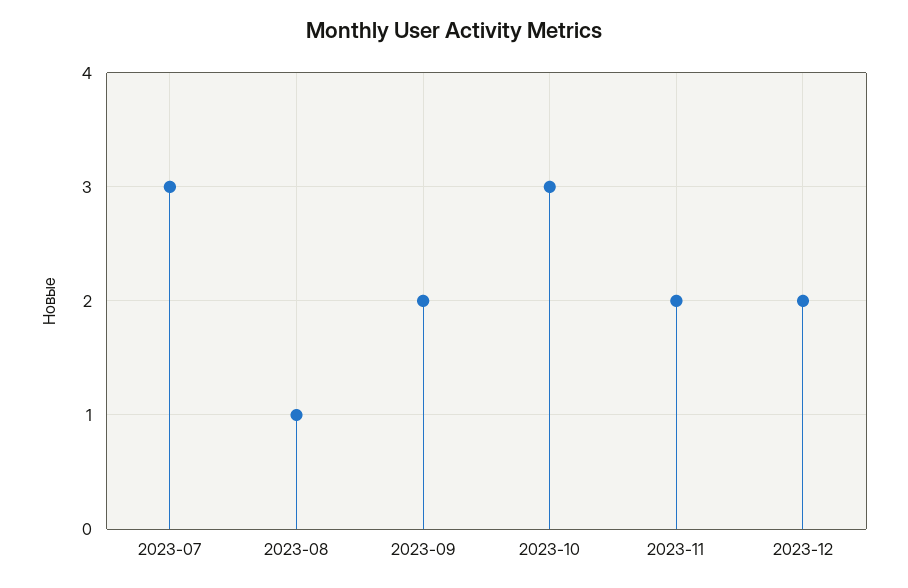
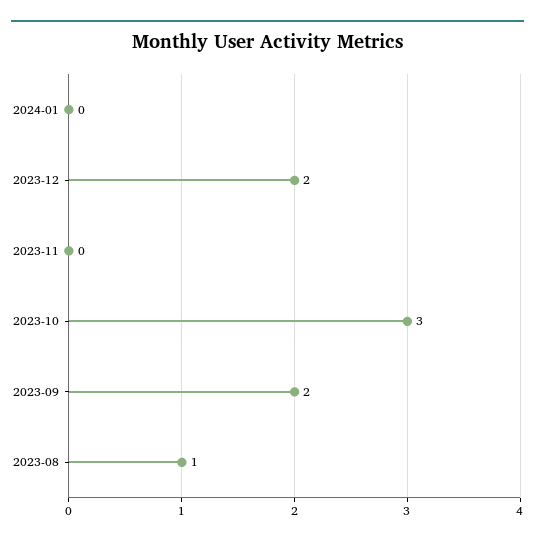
2023-07: 3 -> none
2023-11: 2 -> 0
2024-01: none -> 0

